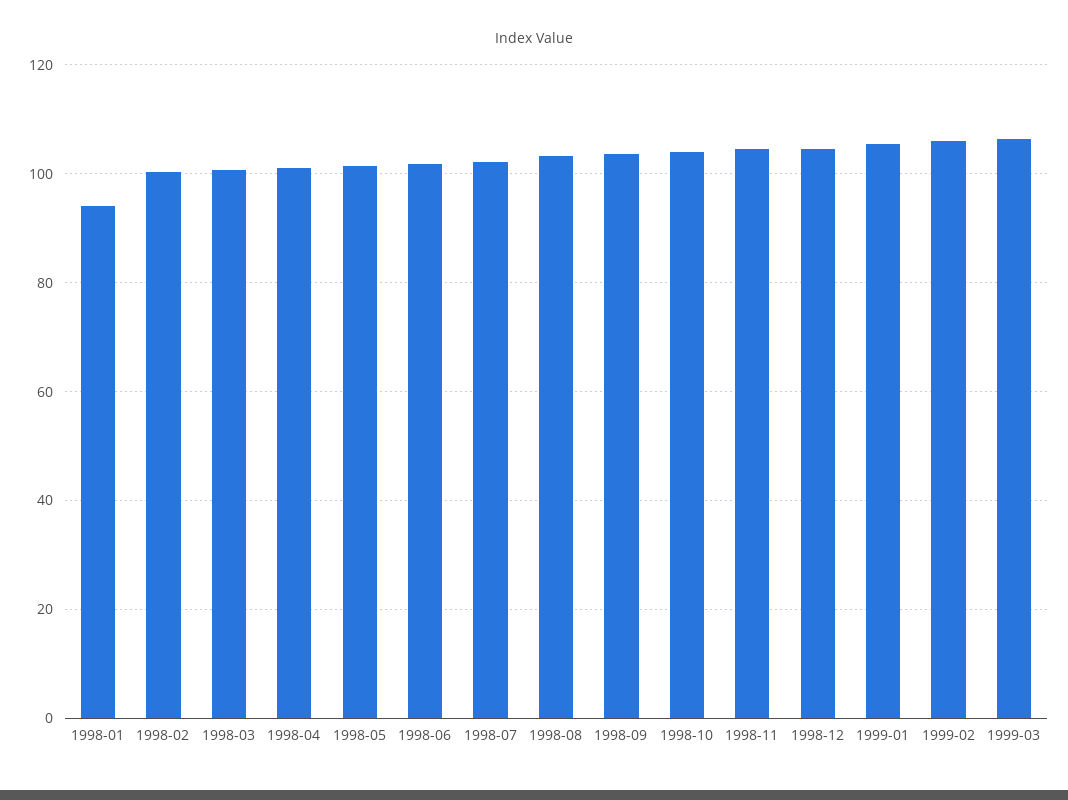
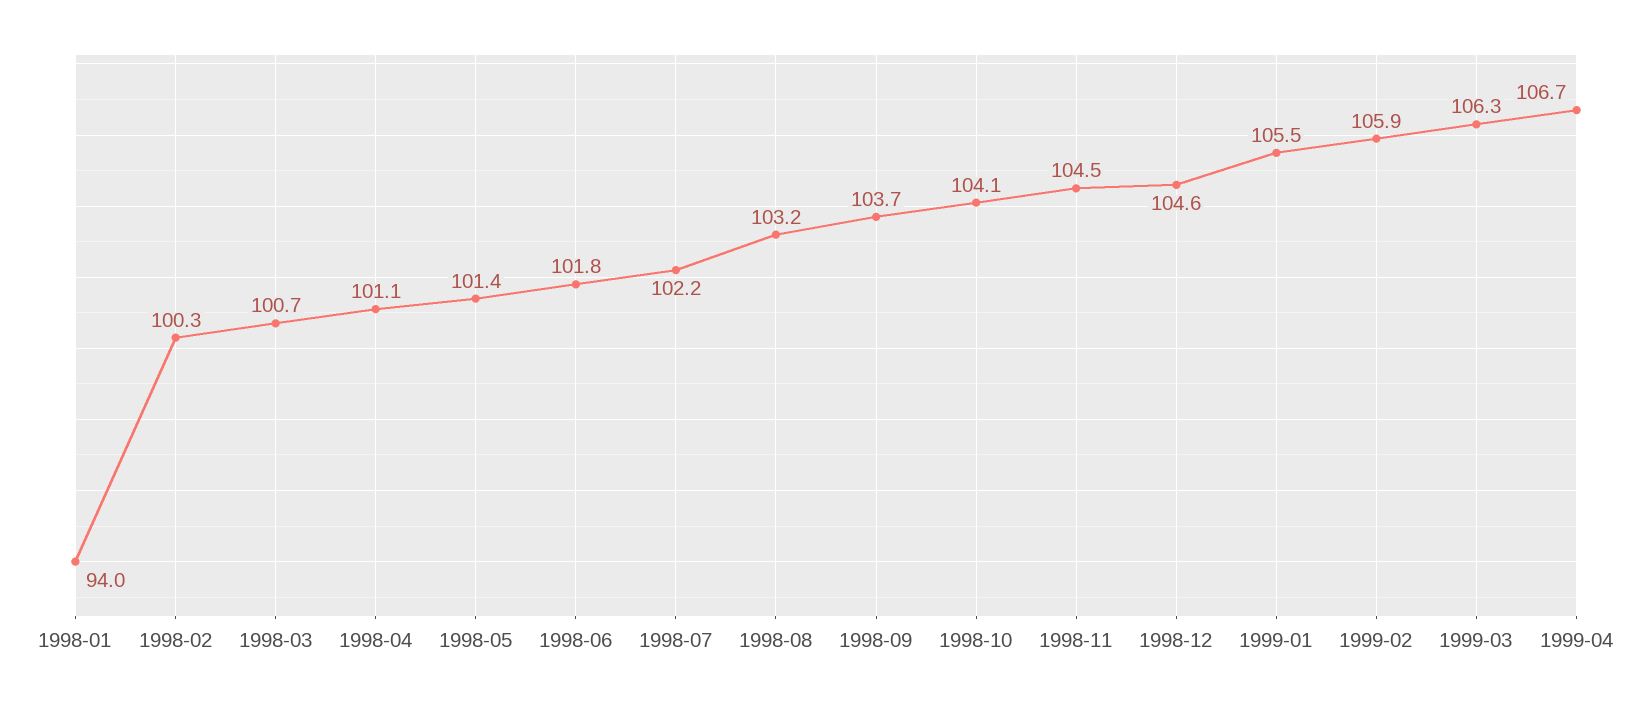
1999-04: none -> 106.7

